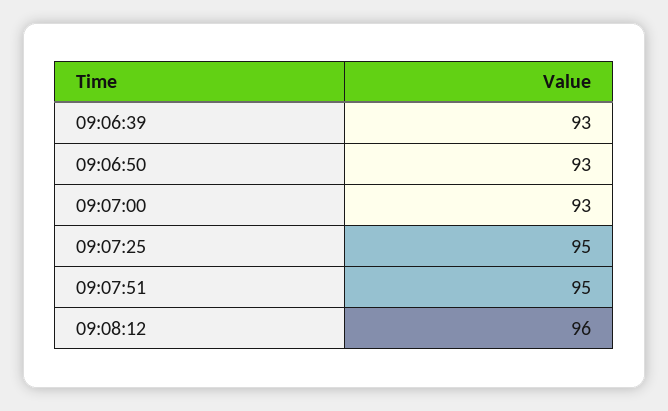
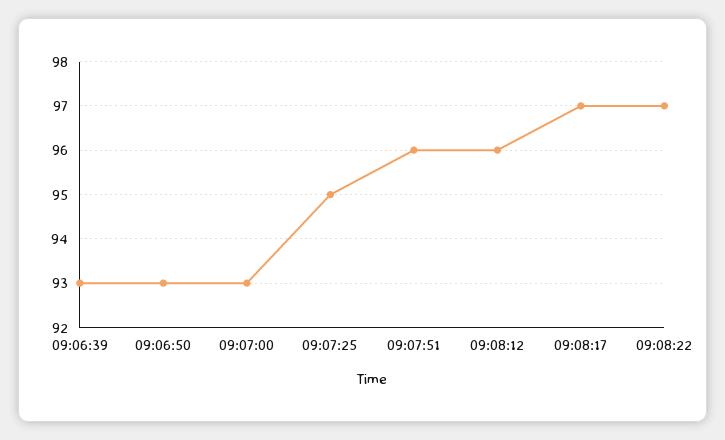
09:07:51: 95 -> 96
09:08:17: none -> 97
09:08:22: none -> 97

